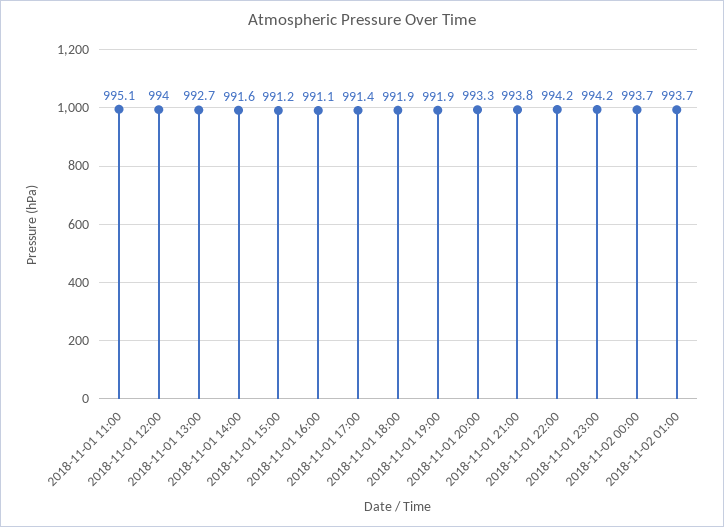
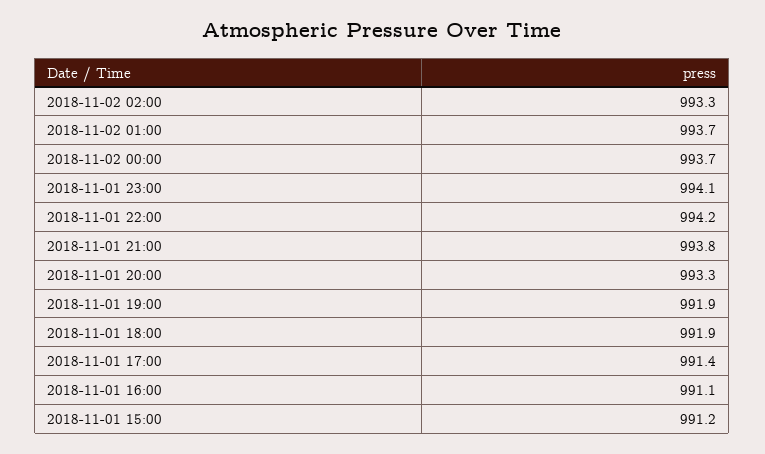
2018-11-01 11:00: 995.1 -> none
2018-11-01 12:00: 994 -> none
2018-11-01 13:00: 992.7 -> none
2018-11-01 14:00: 991.6 -> none
2018-11-01 23:00: 994.2 -> 994.1
2018-11-02 02:00: none -> 993.3

